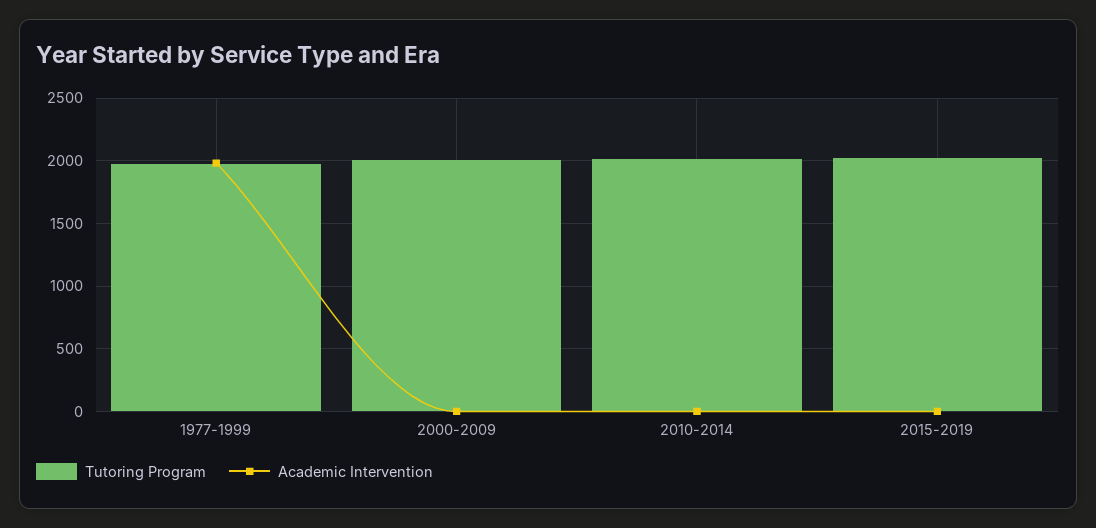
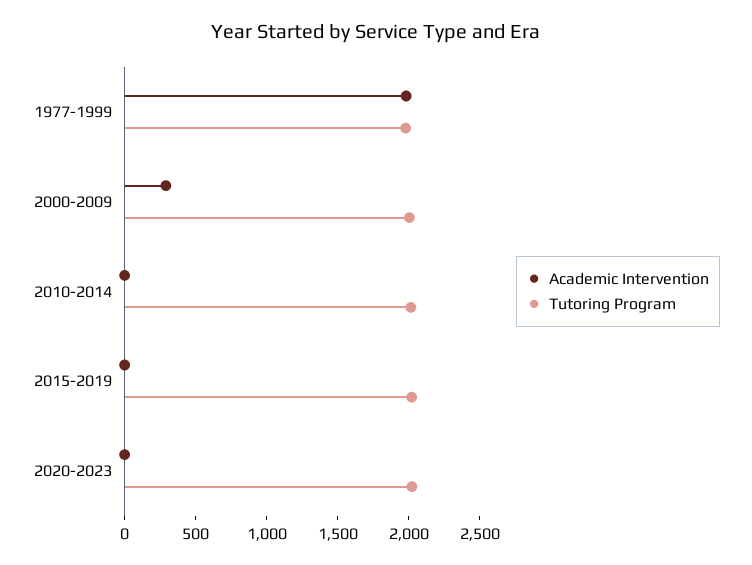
Academic Intervention, 2000-2009: 0 -> 300
Academic Intervention, 2020-2023: none -> 0
Tutoring Program, 2020-2023: none -> 2000

